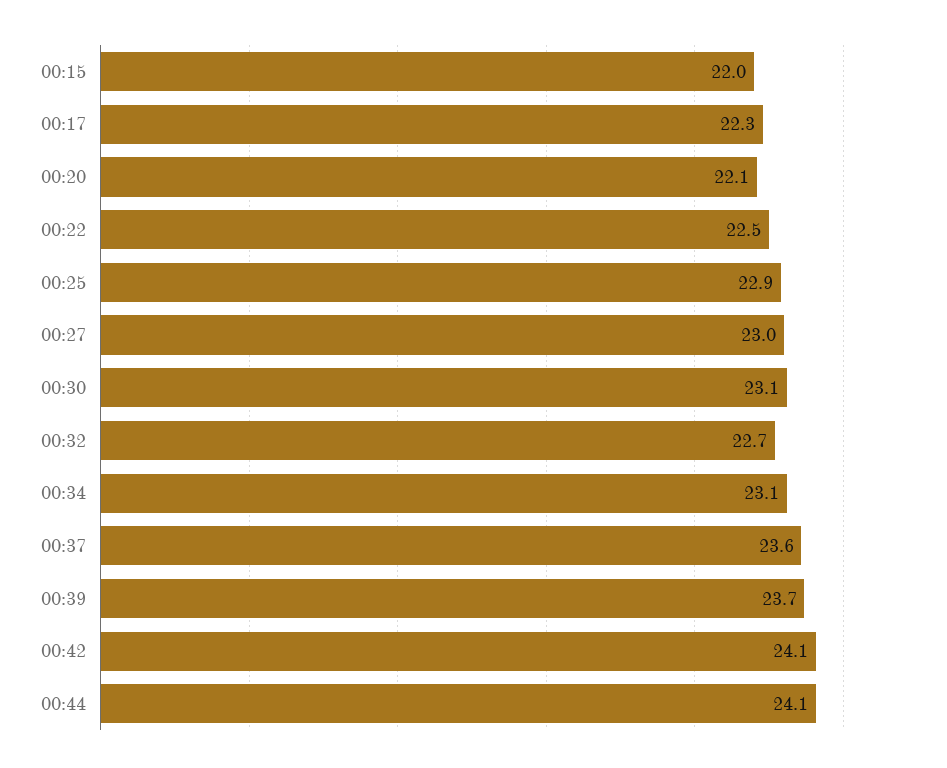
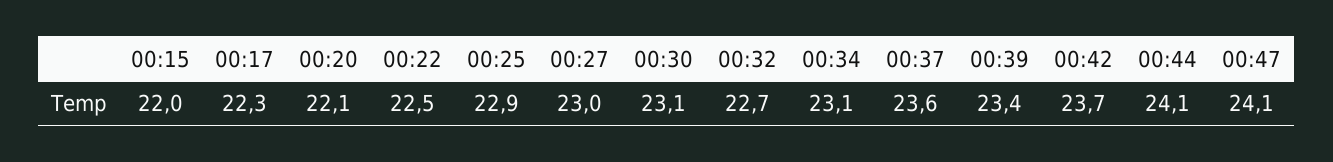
00:39: 23.7 -> 23.4
00:42: 24.1 -> 23.7
00:47: none -> 24.1

